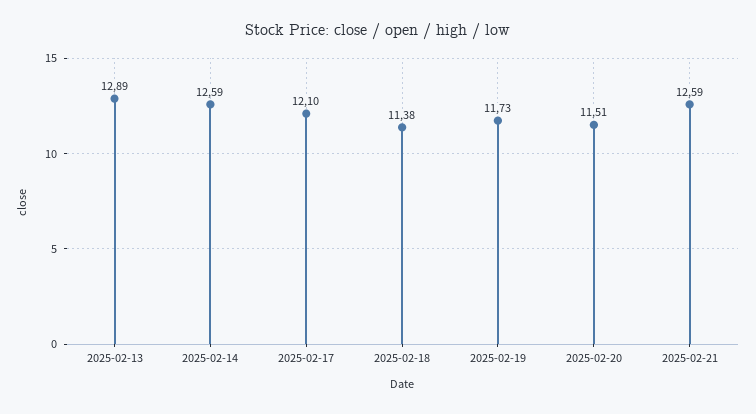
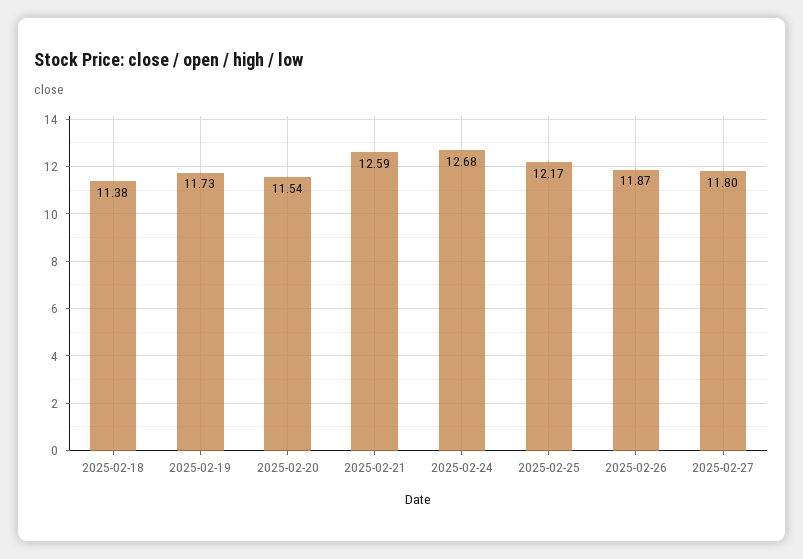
2025-02-13: 12.89 -> none
2025-02-14: 12.59 -> none
2025-02-17: 12.1 -> none
2025-02-20: 11.51 -> 11.54
2025-02-24: none -> 12.68
2025-02-25: none -> 12.17
2025-02-26: none -> 11.87
2025-02-27: none -> 11.8

